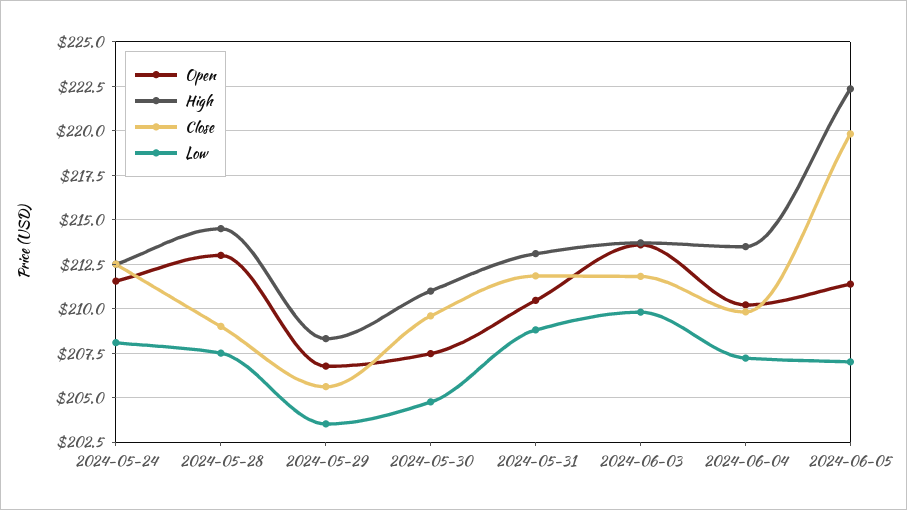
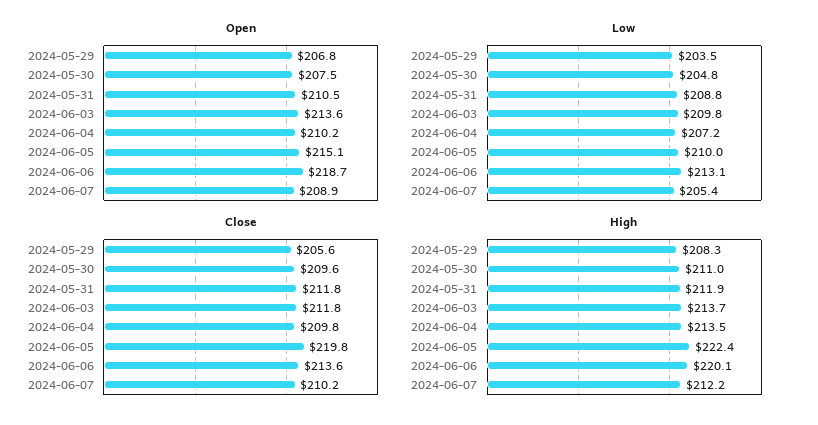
Open, 2024-05-24: 211.5 -> none
High, 2024-05-24: 212.5 -> none
Close, 2024-05-24: 212.5 -> none
Low, 2024-05-24: 208 -> none
Open, 2024-05-28: 213 -> none
High, 2024-05-28: 214.5 -> none
Close, 2024-05-28: 209 -> none
Low, 2024-05-28: 207.5 -> none
High, 2024-05-31: 213 -> 211.9
Open, 2024-06-05: 211.5 -> 215.1
Low, 2024-06-05: 207 -> 210
Open, 2024-06-06: none -> 218.7
Open, 2024-06-07: none -> 208.9
Low, 2024-06-06: none -> 213.1
Low, 2024-06-07: none -> 205.4
Close, 2024-06-06: none -> 213.6
Close, 2024-06-07: none -> 210.2
High, 2024-06-06: none -> 220.1
High, 2024-06-07: none -> 212.2

